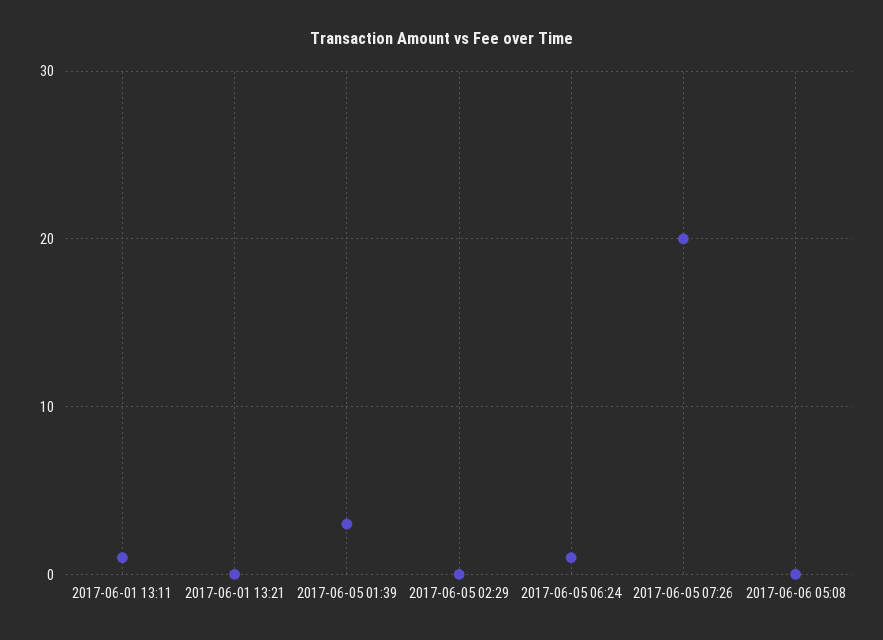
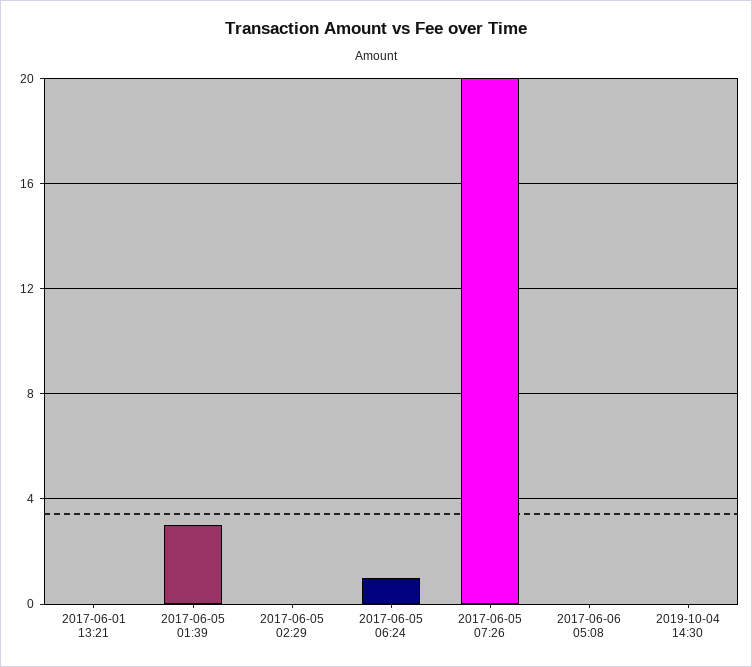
2017-06-01 13:11: 1 -> none
2019-10-04 14:30: none -> 0

